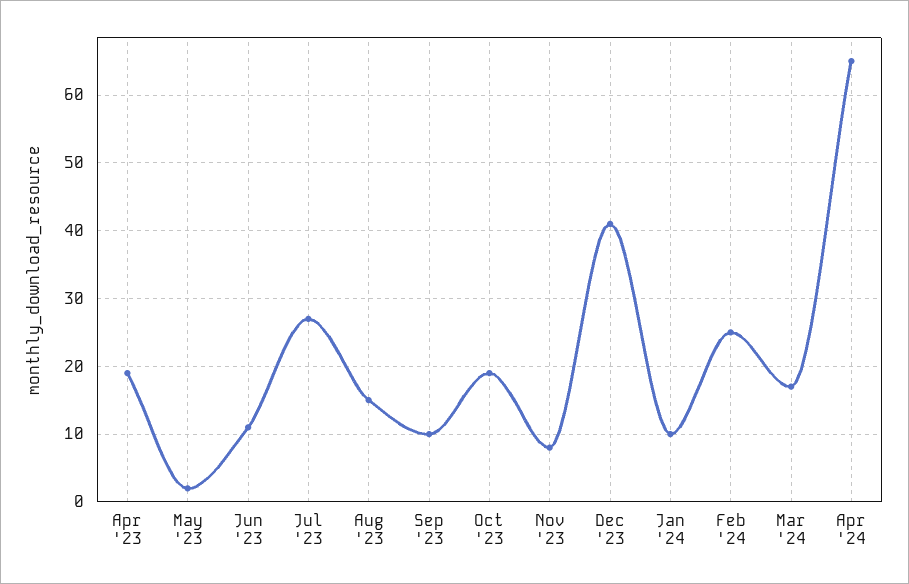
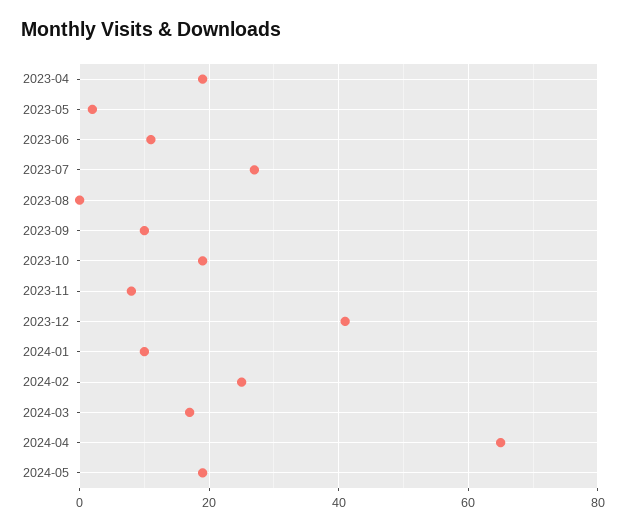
Aug '23: 15 -> 0
2024-05: none -> 20

